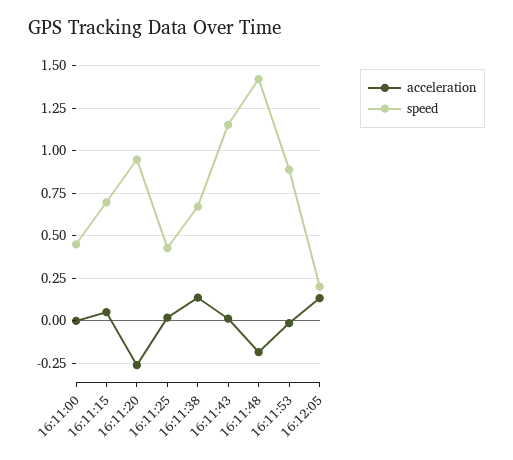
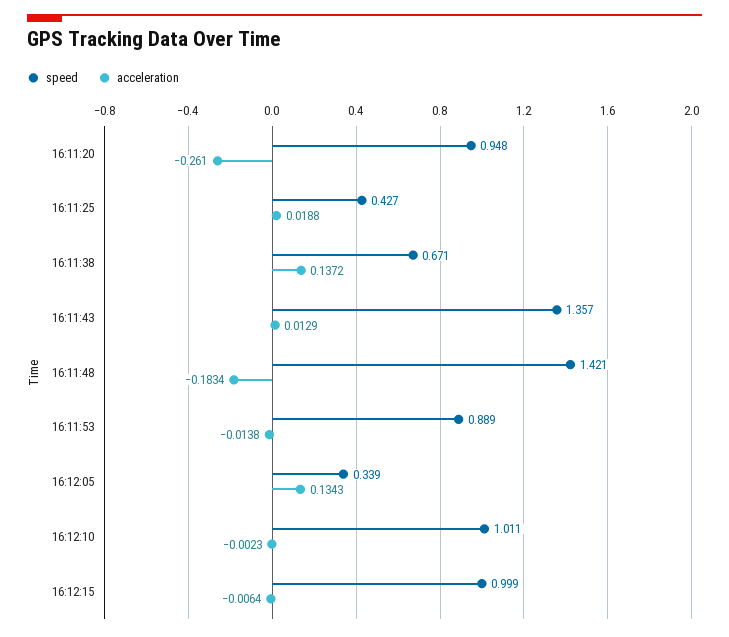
acceleration, 16:11:00: 0 -> none
speed, 16:11:00: 0.45 -> none
acceleration, 16:11:15: 0.05 -> none
speed, 16:11:15: 0.7 -> none
speed, 16:11:43: 1.15 -> 1.357
speed, 16:12:05: 0.2 -> 0.339
speed, 16:12:10: none -> 1.011
acceleration, 16:12:10: none -> -0.0023
speed, 16:12:15: none -> 0.999
acceleration, 16:12:15: none -> -0.0064

